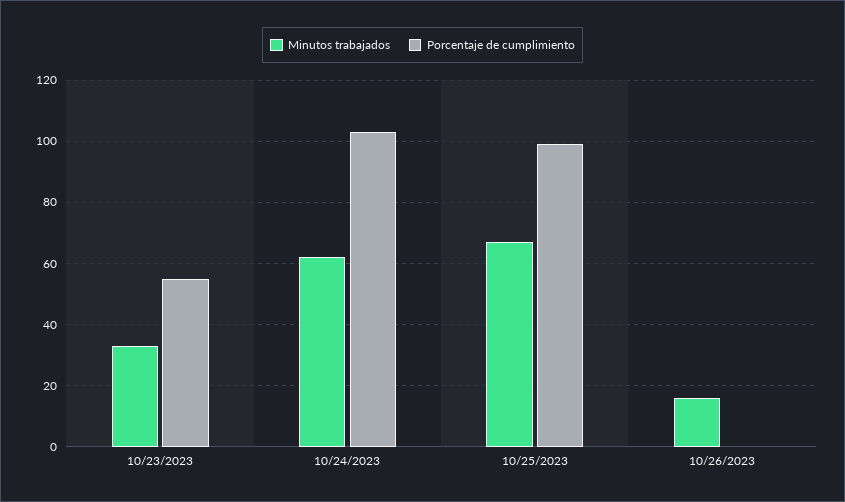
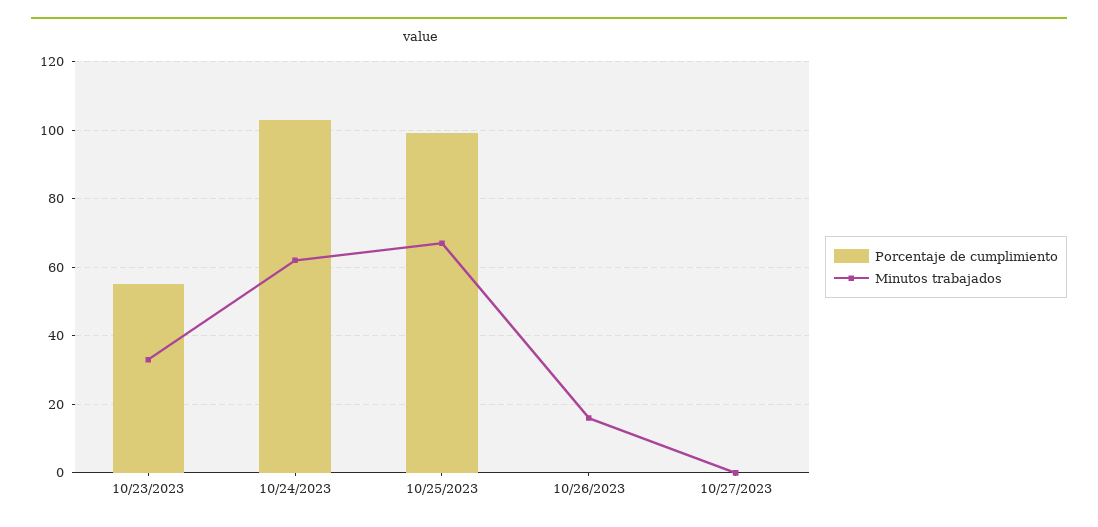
Porcentaje de cumplimiento, 10/27/2023: none -> 0
Minutos trabajados, 10/27/2023: none -> 0

